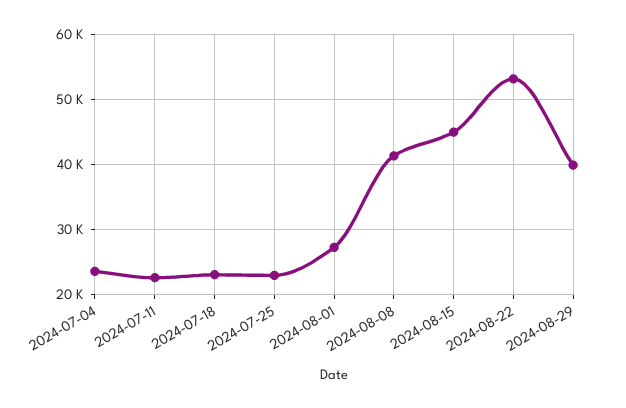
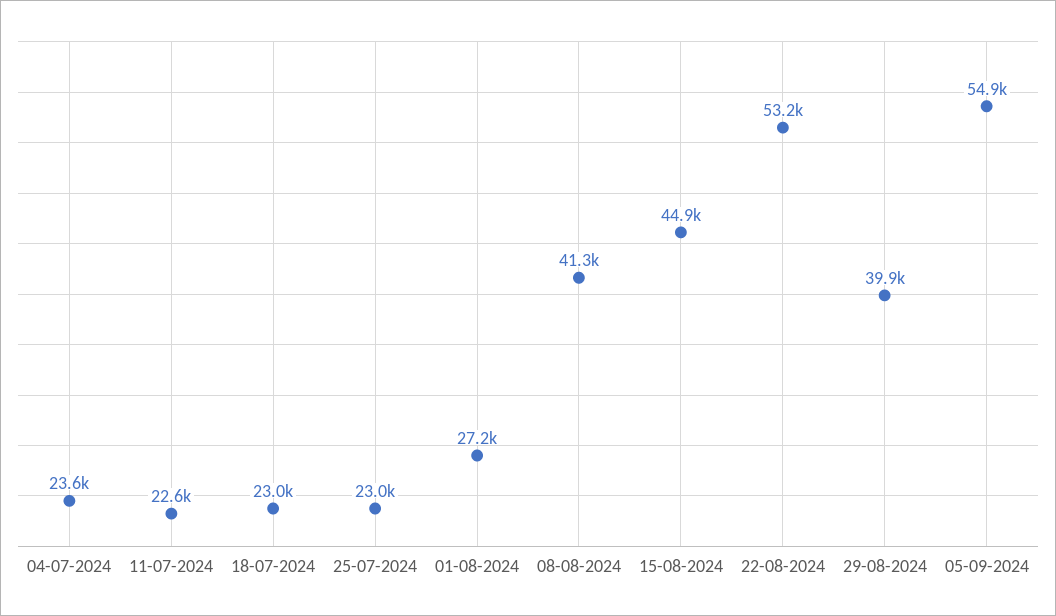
05-09-2024: none -> 54900

